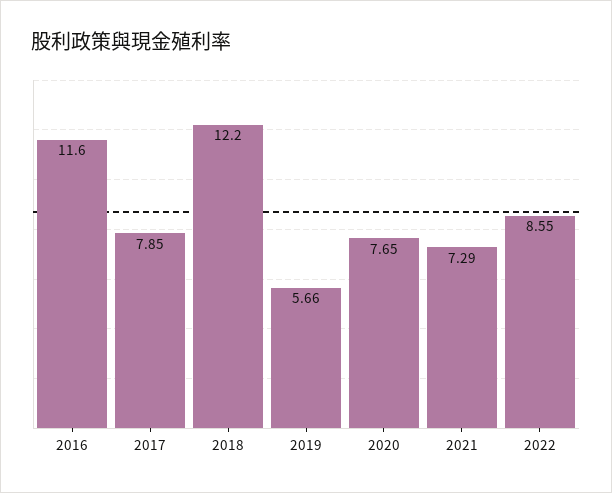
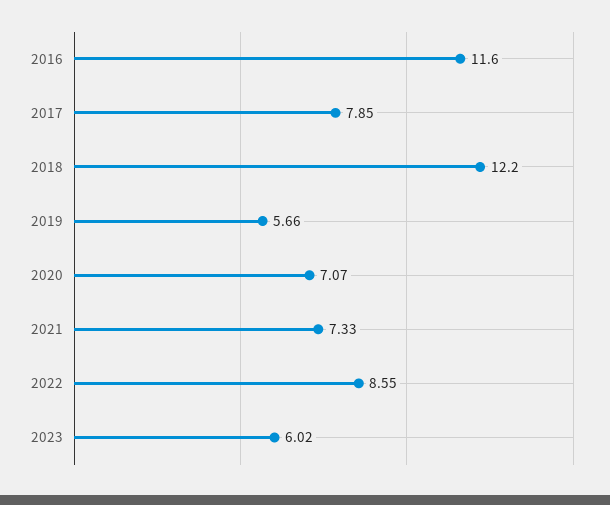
2020: 7.65 -> 7.07
2021: 7.29 -> 7.33
2023: none -> 6.02

